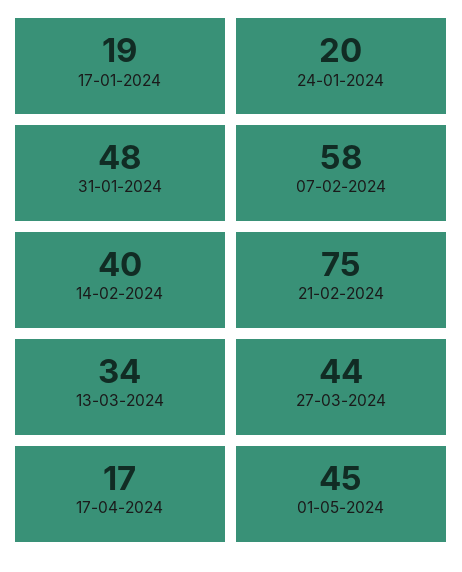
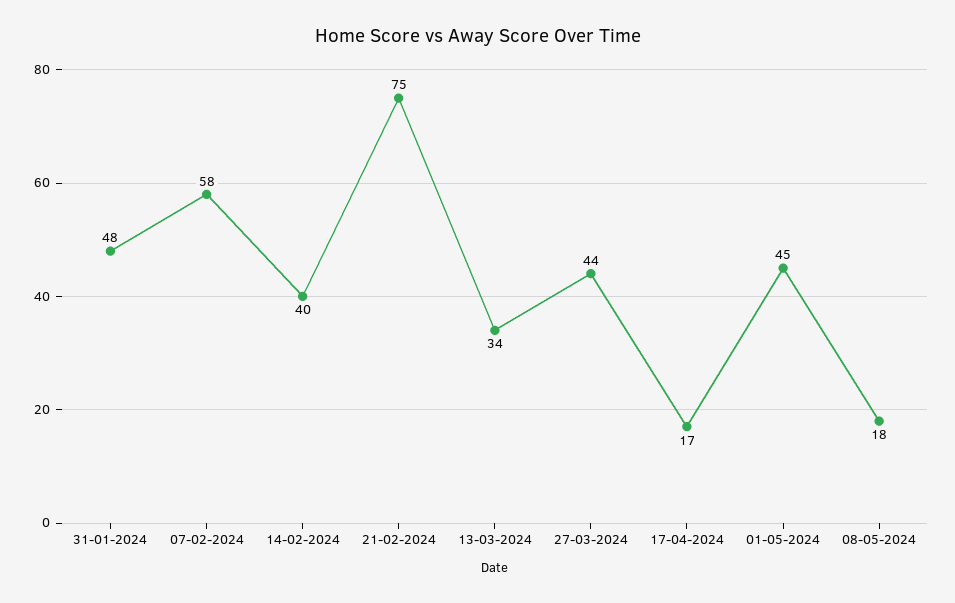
17-01-2024: 19 -> none
24-01-2024: 20 -> none
08-05-2024: none -> 18

